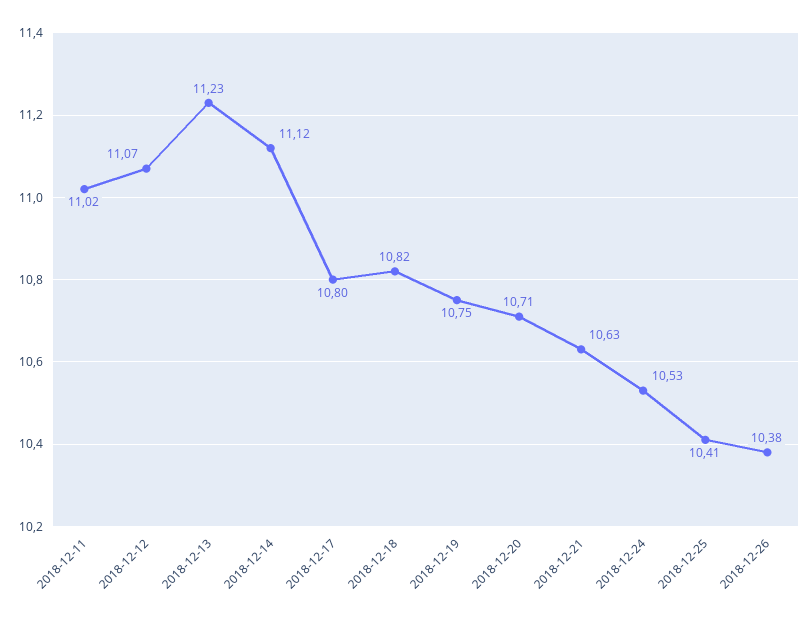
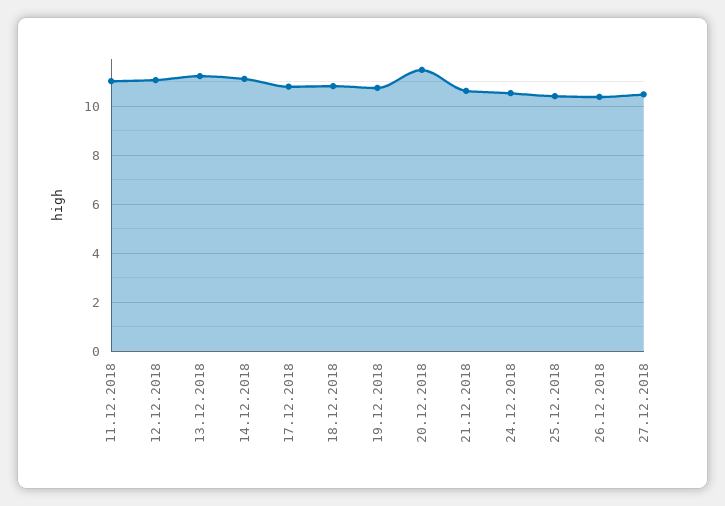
2018-12-20: 10.71 -> 11.5
27.12.2018: none -> 10.5

